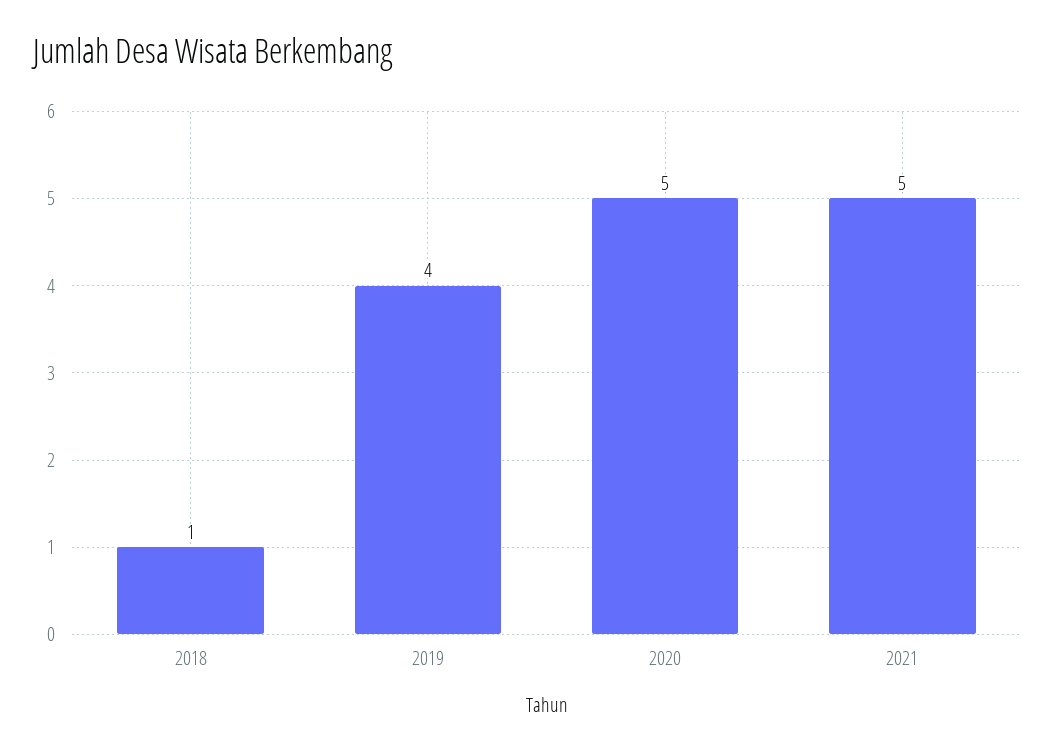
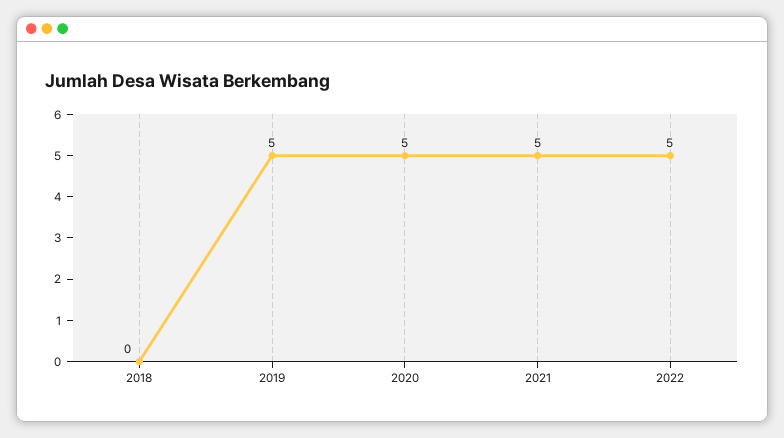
2018: 1 -> 0
2019: 4 -> 5
2022: none -> 5

